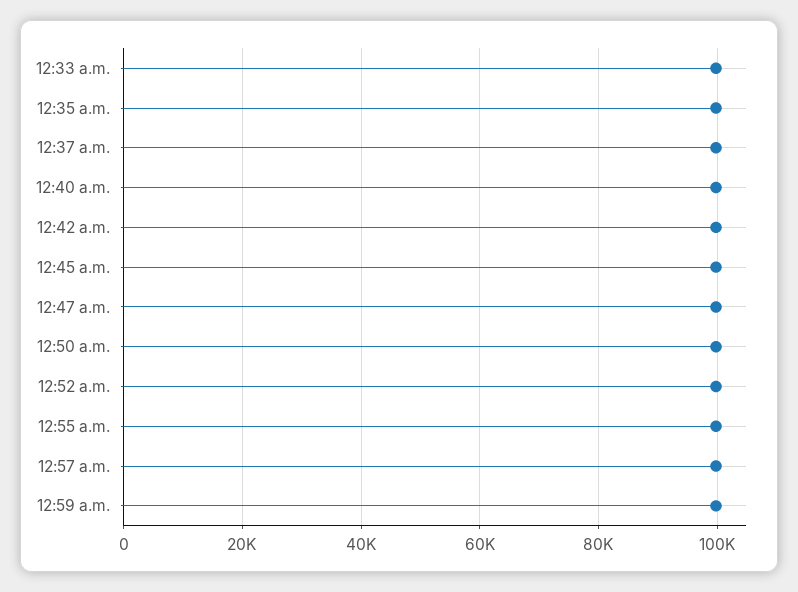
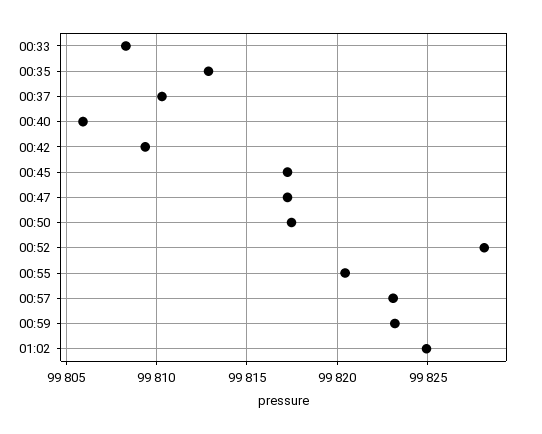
01:02: none -> 99825

